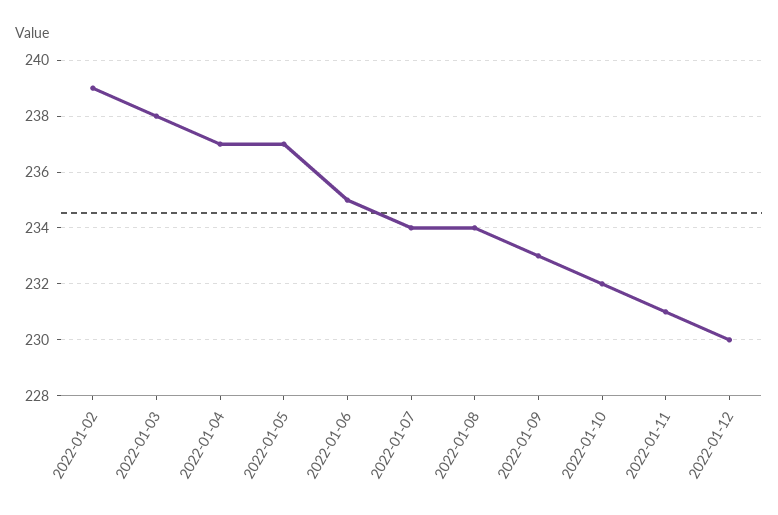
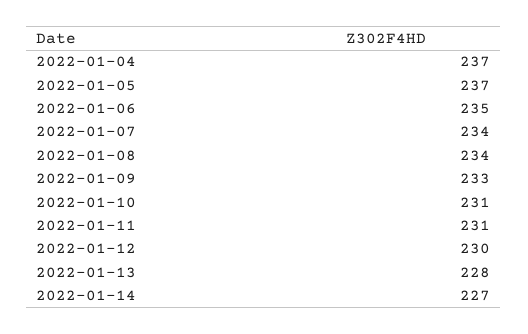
2022-01-02: 239 -> none
2022-01-03: 238 -> none
2022-01-10: 232 -> 231
2022-01-13: none -> 228
2022-01-14: none -> 227

